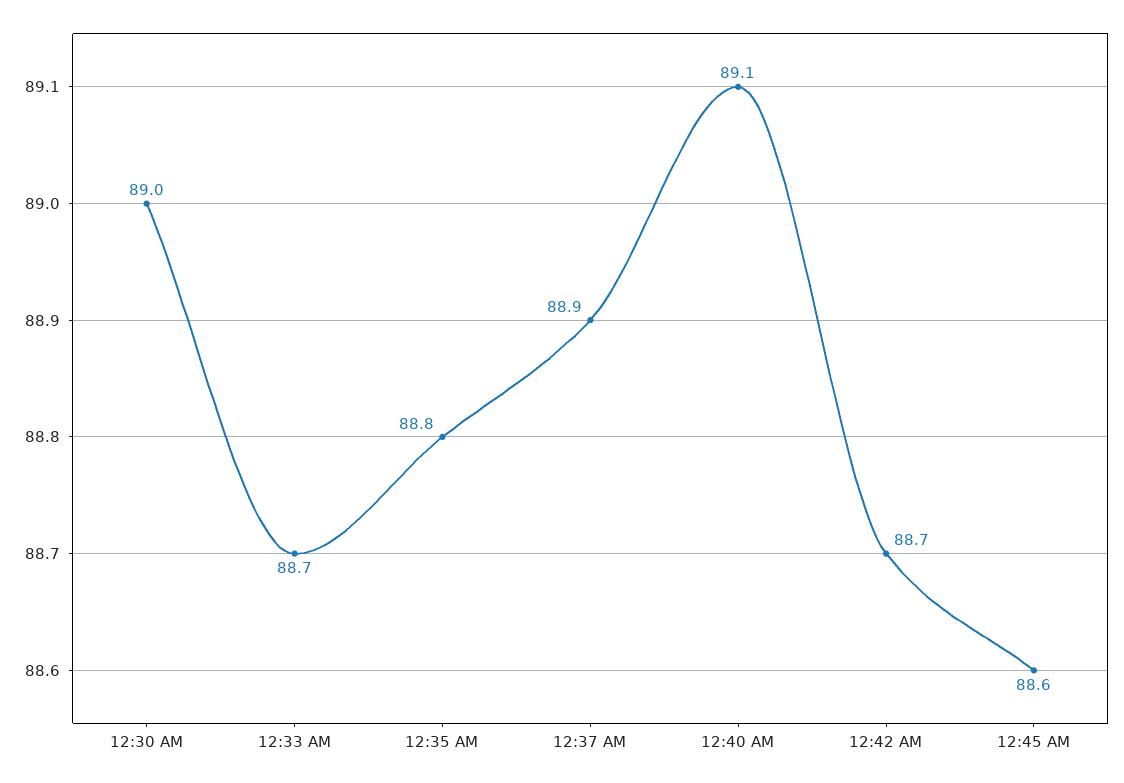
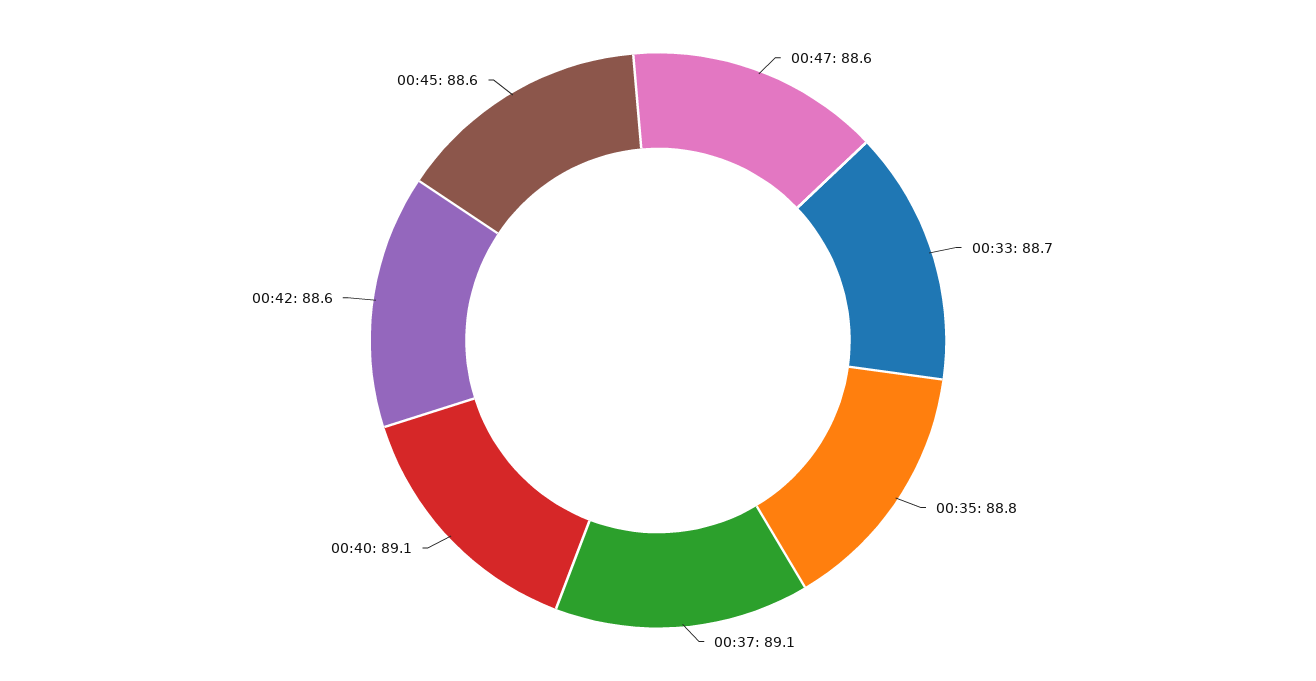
12:30 AM: 89 -> none
12:37 AM: 88.9 -> 89.1
12:42 AM: 88.7 -> 88.6
00:47: none -> 88.6

